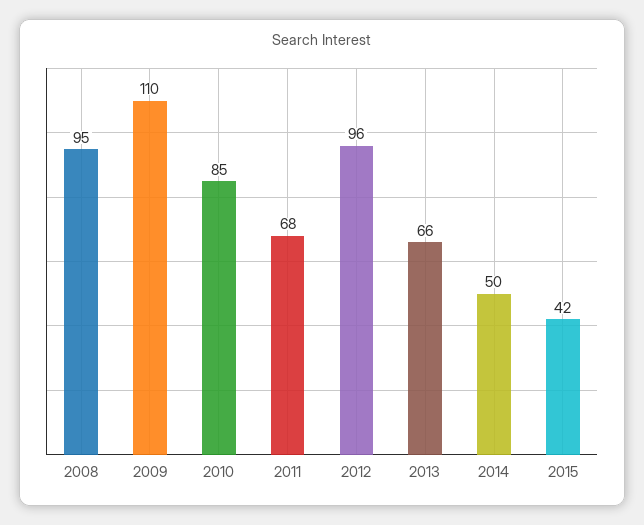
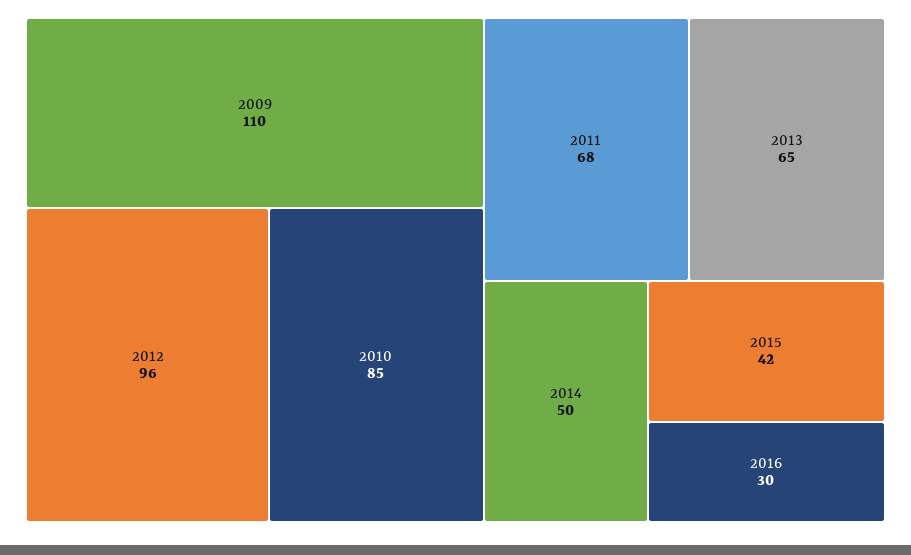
2008: 95 -> none
2013: 66 -> 65
2016: none -> 30

